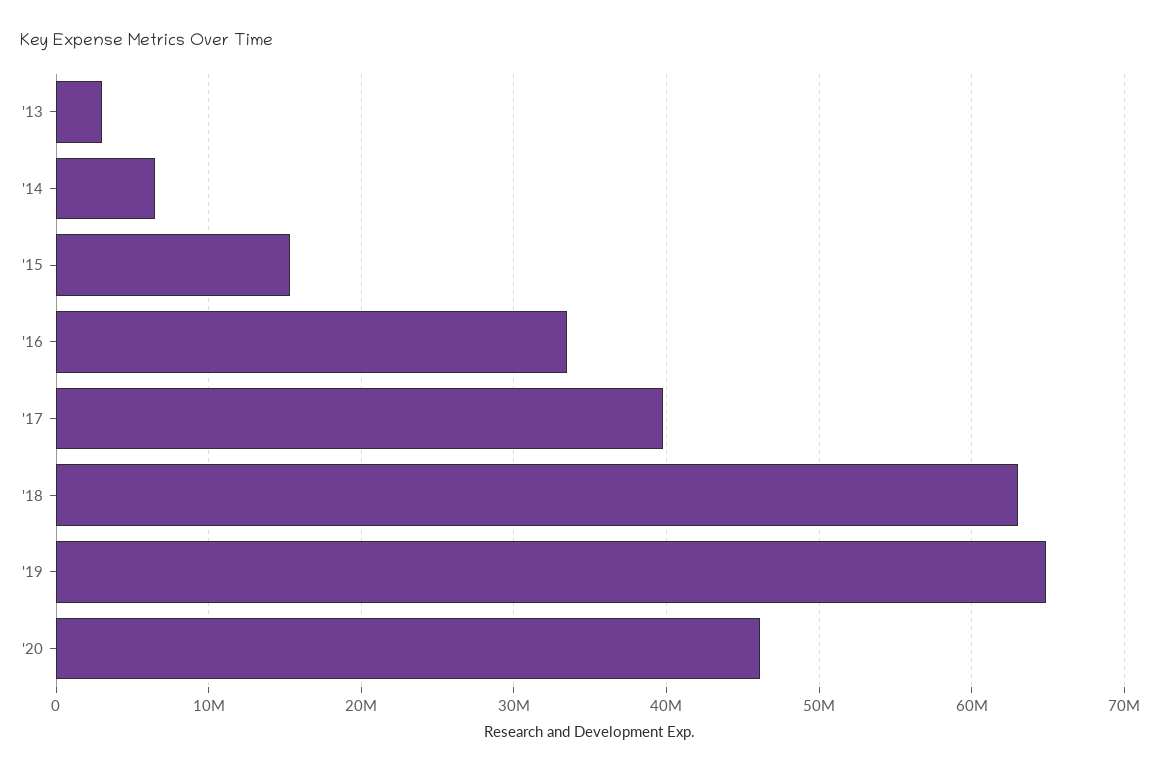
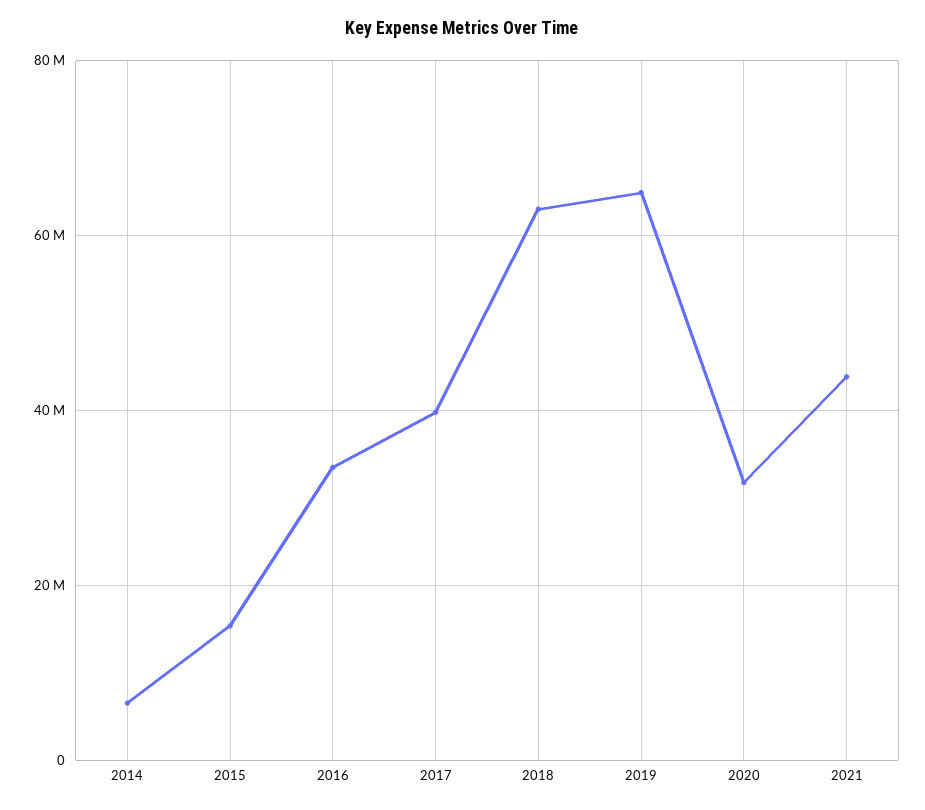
'13: 3000000 -> none
'20: 46000000 -> 32000000
2021: none -> 44000000

